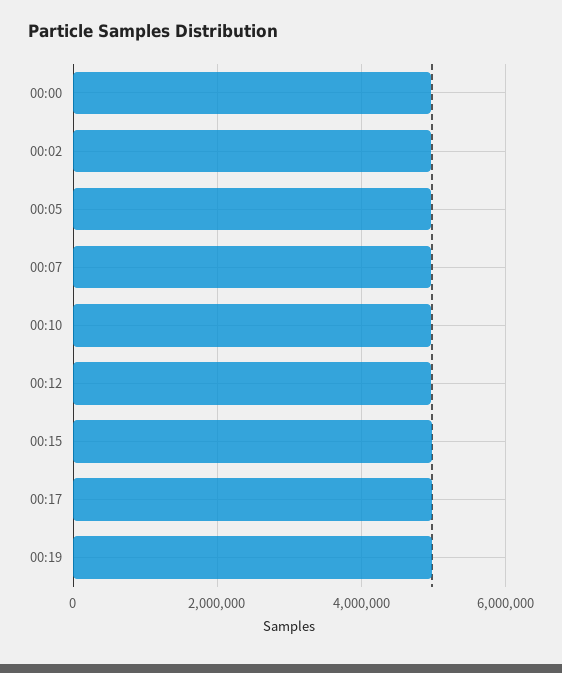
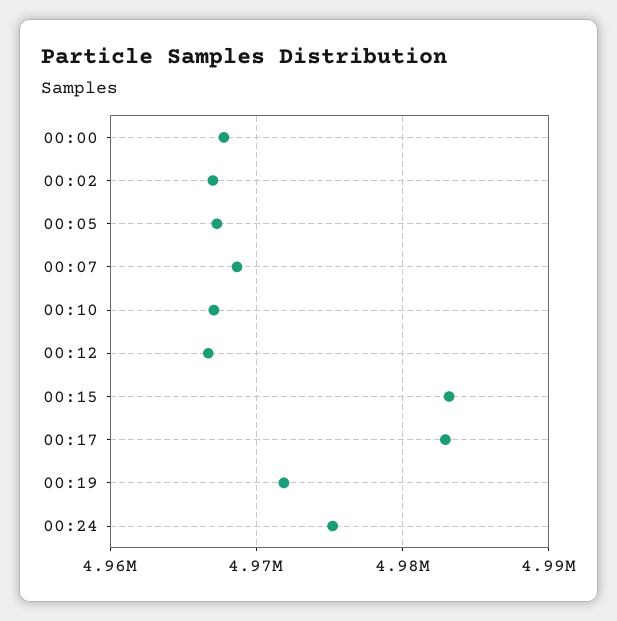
00:24: none -> 4975000

